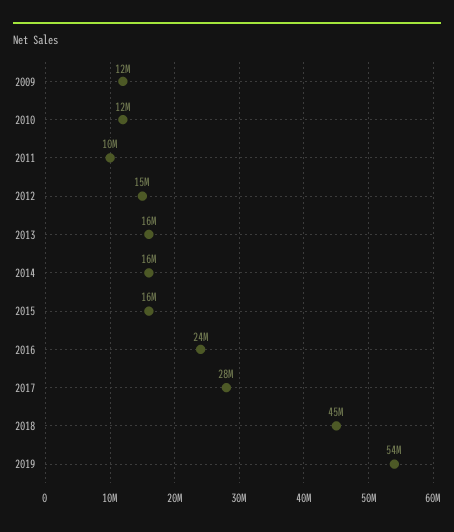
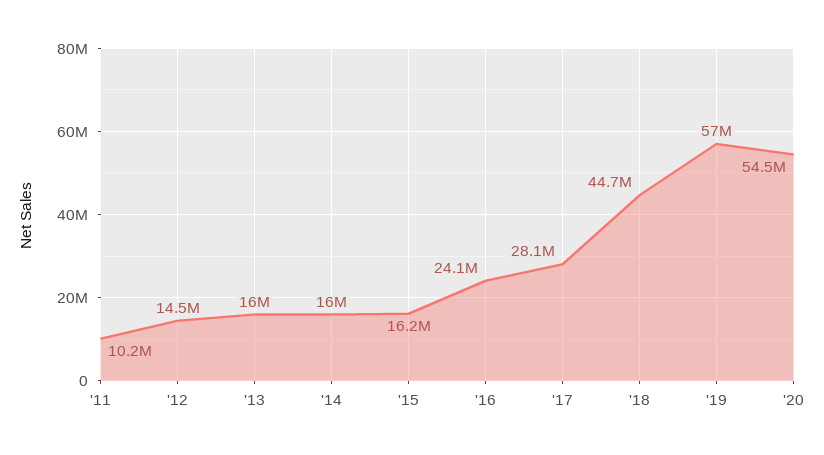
2009: 12000000 -> none
2010: 12000000 -> none
2019: 54000000 -> 57000000
'20: none -> 54500000

